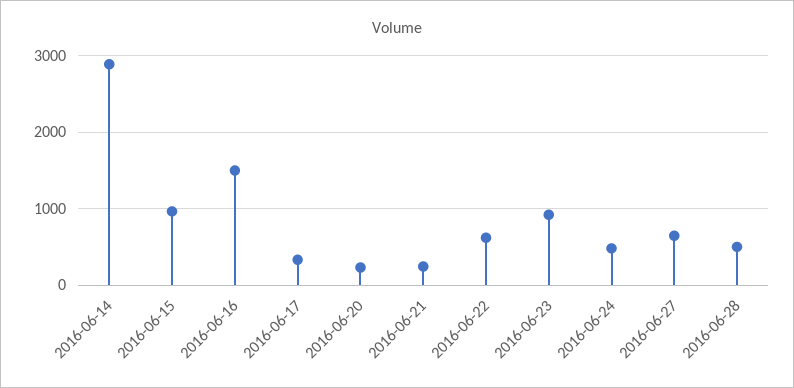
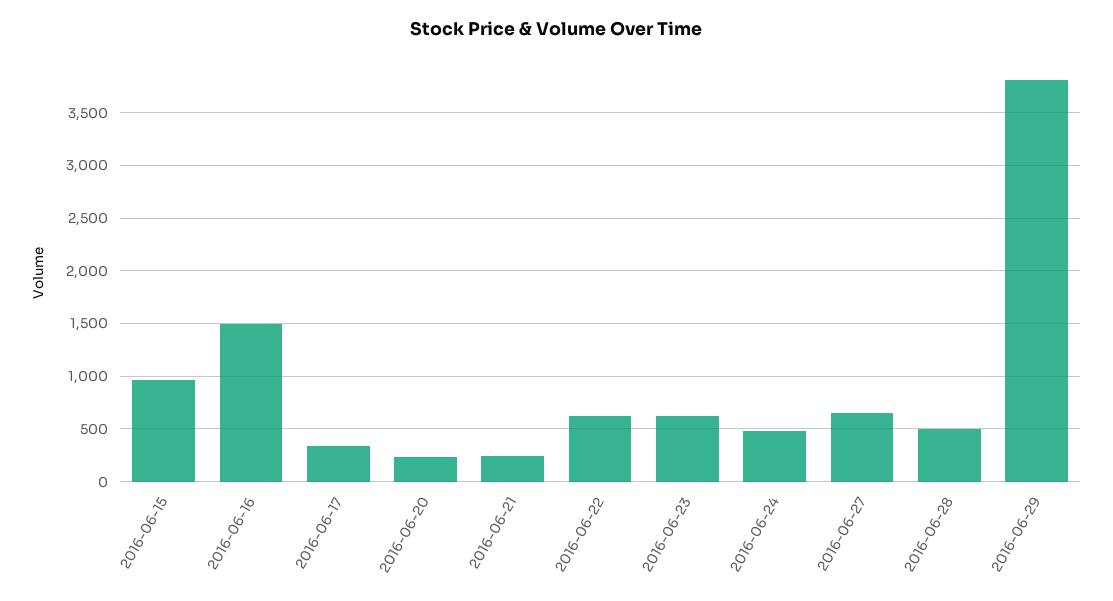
2016-06-14: 2900 -> none
2016-06-23: 900 -> 600
2016-06-29: none -> 3800

